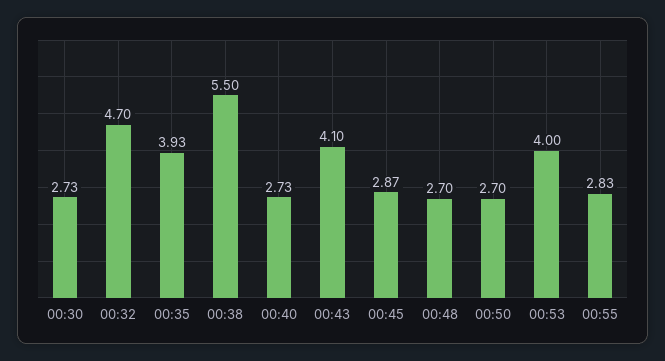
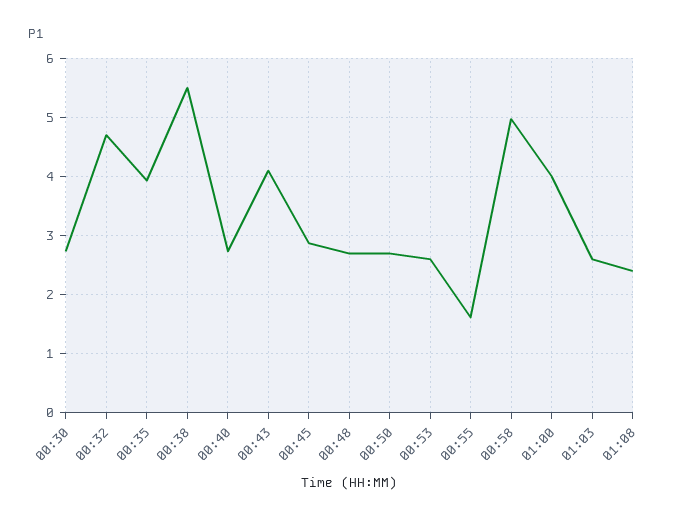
00:53: 4 -> 2.6
00:55: 2.83 -> 1.6
00:58: none -> 5
01:00: none -> 4
01:03: none -> 2.6
01:08: none -> 2.4

